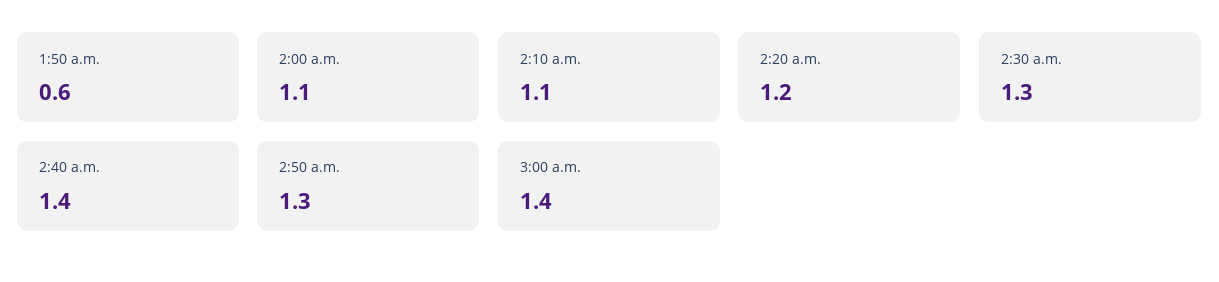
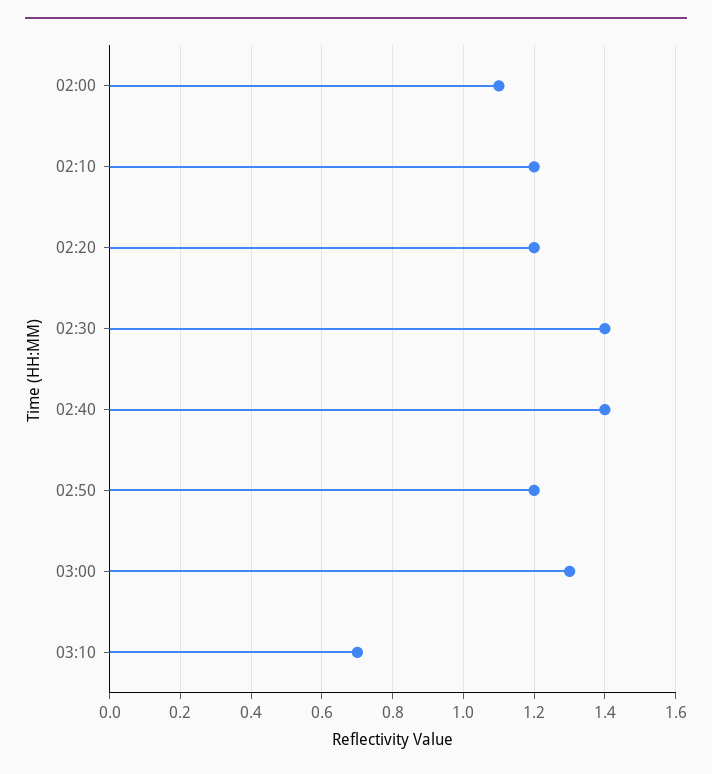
1:50 a.m.: 0.6 -> none
2:10 a.m.: 1.1 -> 1.2
2:30 a.m.: 1.3 -> 1.4
2:50 a.m.: 1.3 -> 1.2
3:00 a.m.: 1.4 -> 1.3
03:10: none -> 0.7

